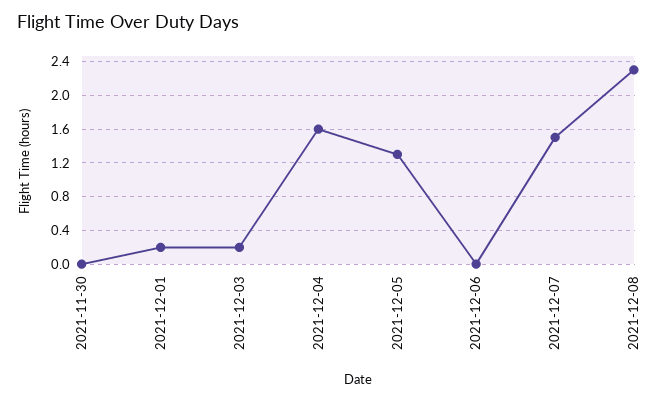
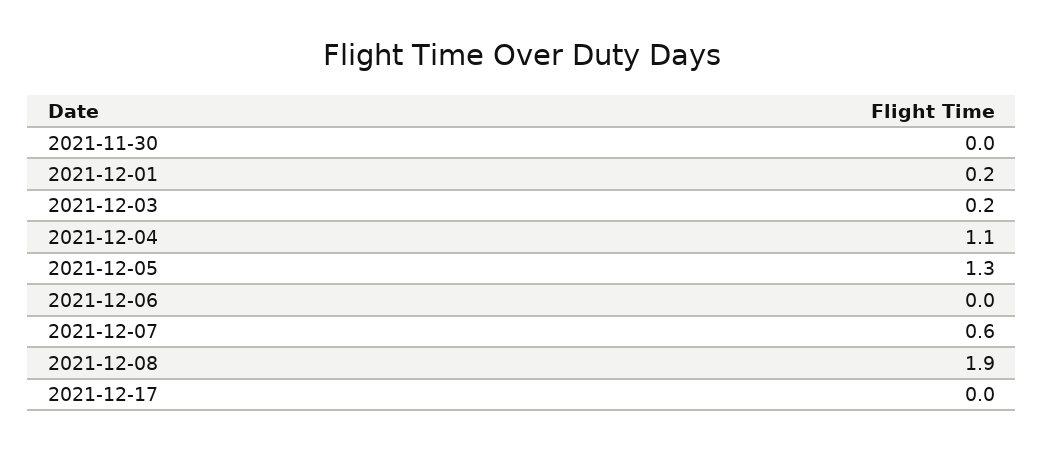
2021-12-04: 1.6 -> 1.1
2021-12-07: 1.5 -> 0.6
2021-12-08: 2.3 -> 1.9
2021-12-17: none -> 0

